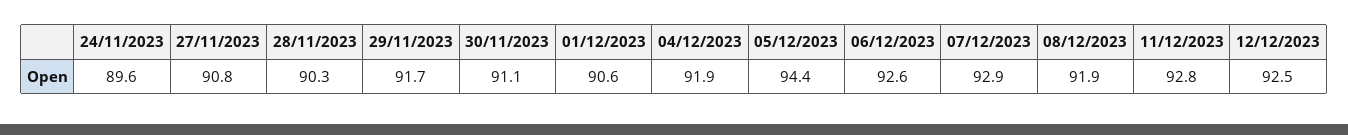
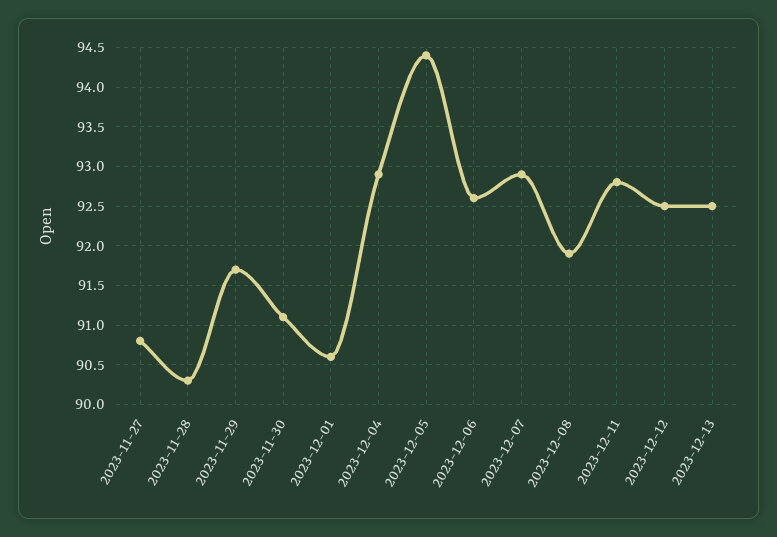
24/11/2023: 89.6 -> none
04/12/2023: 91.9 -> 92.9
2023-12-13: none -> 92.5

